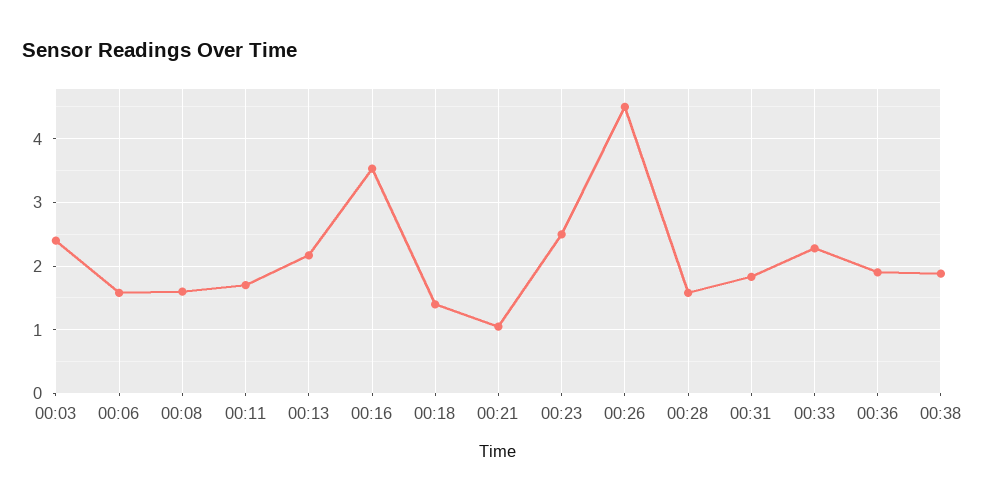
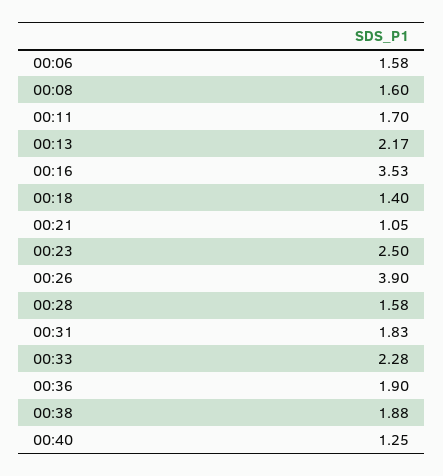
00:03: 2.4 -> none
00:26: 4.5 -> 3.9
00:40: none -> 1.25

